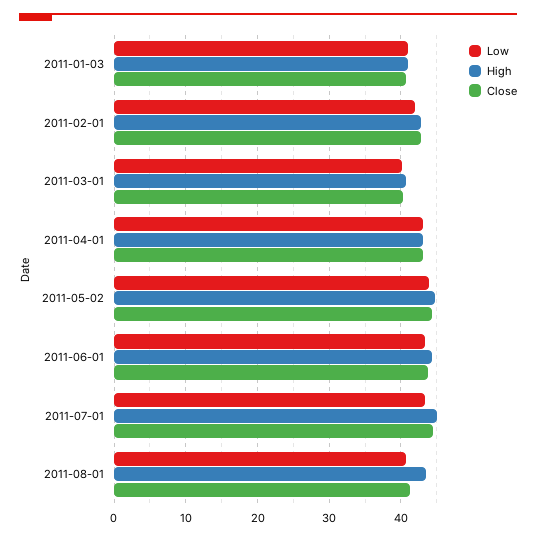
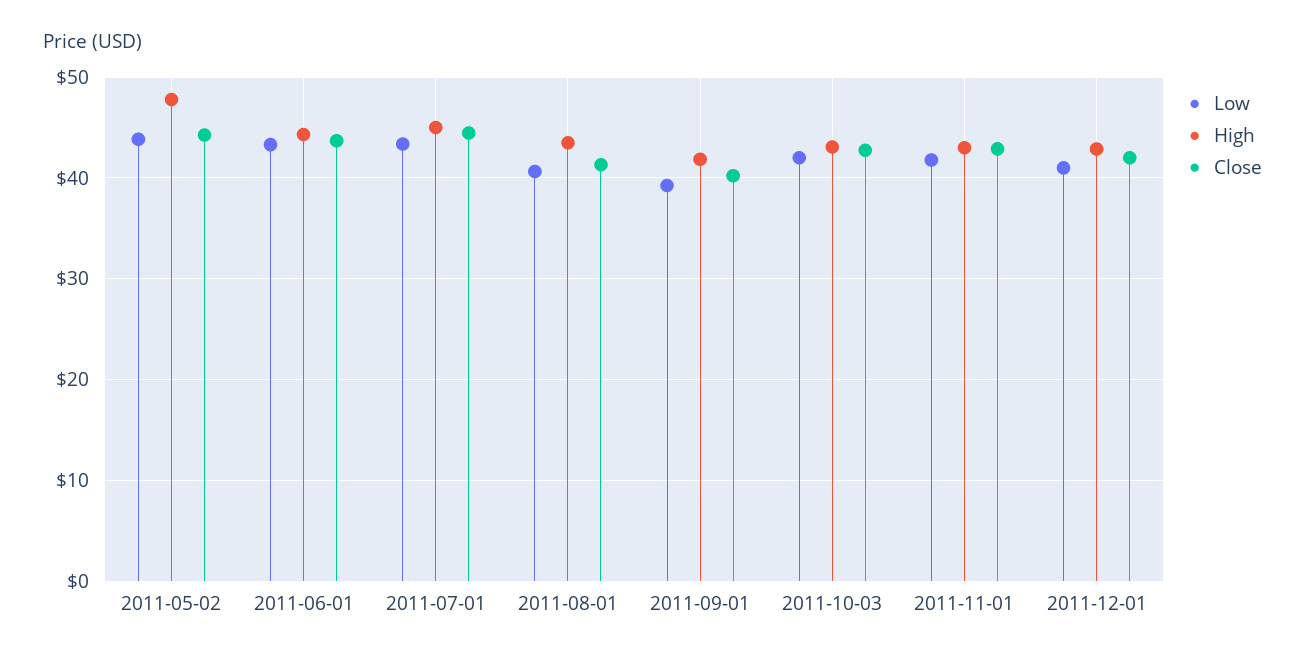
Low, 2011-01-03: 41 -> none
High, 2011-01-03: 41 -> none
Close, 2011-01-03: 41 -> none
Low, 2011-02-01: 42 -> none
High, 2011-02-01: 43 -> none
Close, 2011-02-01: 43 -> none
Low, 2011-03-01: 40 -> none
High, 2011-03-01: 41 -> none
Close, 2011-03-01: 40 -> none
Low, 2011-04-01: 43 -> none
High, 2011-04-01: 43 -> none
Close, 2011-04-01: 43 -> none
High, 2011-05-02: 45 -> 48
Low, 2011-09-01: none -> 39
High, 2011-09-01: none -> 42
Close, 2011-09-01: none -> 40
Low, 2011-10-03: none -> 42
High, 2011-10-03: none -> 43
Close, 2011-10-03: none -> 43
Low, 2011-11-01: none -> 42
High, 2011-11-01: none -> 43
Close, 2011-11-01: none -> 43
Low, 2011-12-01: none -> 41
High, 2011-12-01: none -> 43
Close, 2011-12-01: none -> 42

